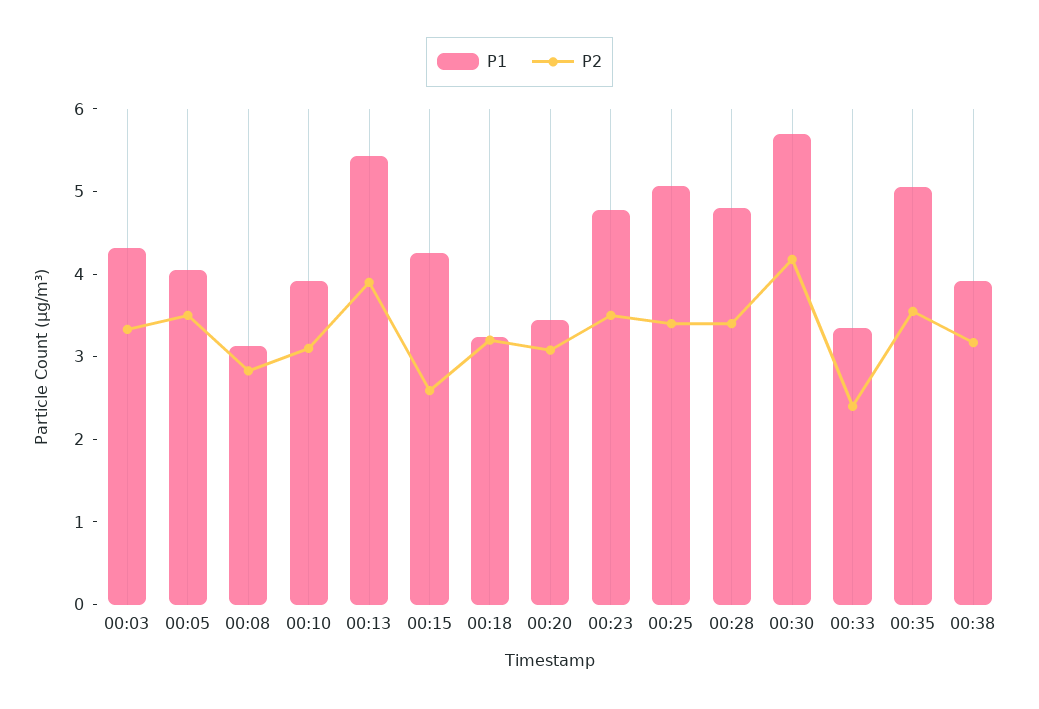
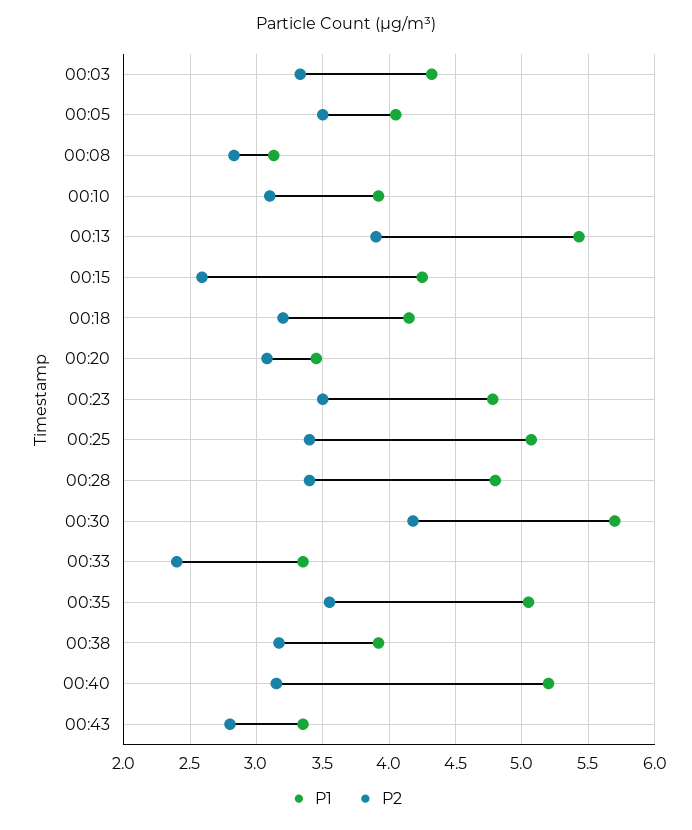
P1, 00:18: 3.2 -> 4.15
P1, 00:40: none -> 5.2
P2, 00:40: none -> 3.15
P1, 00:43: none -> 3.35
P2, 00:43: none -> 2.8

